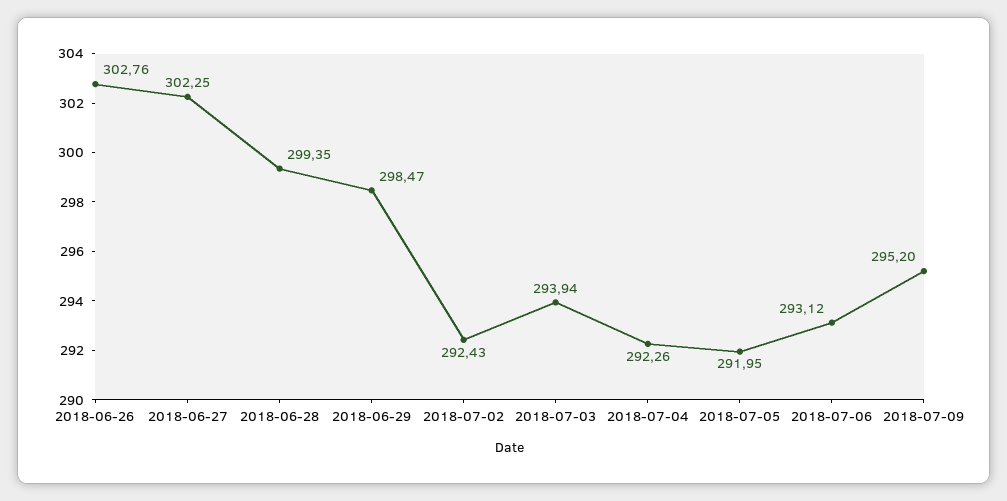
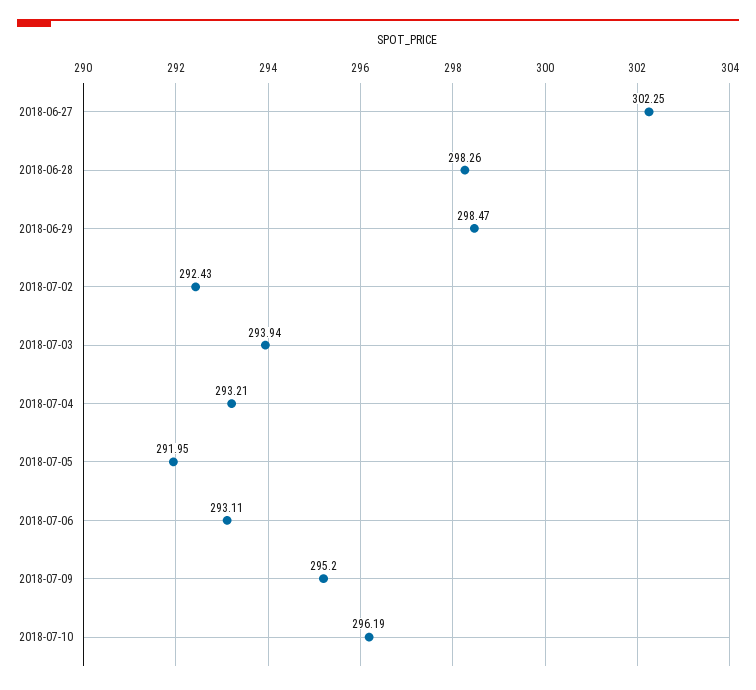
2018-06-26: 302.76 -> none
2018-06-28: 299.35 -> 298.26
2018-07-04: 292.26 -> 293.21
2018-07-06: 293.12 -> 293.11
2018-07-10: none -> 296.19

